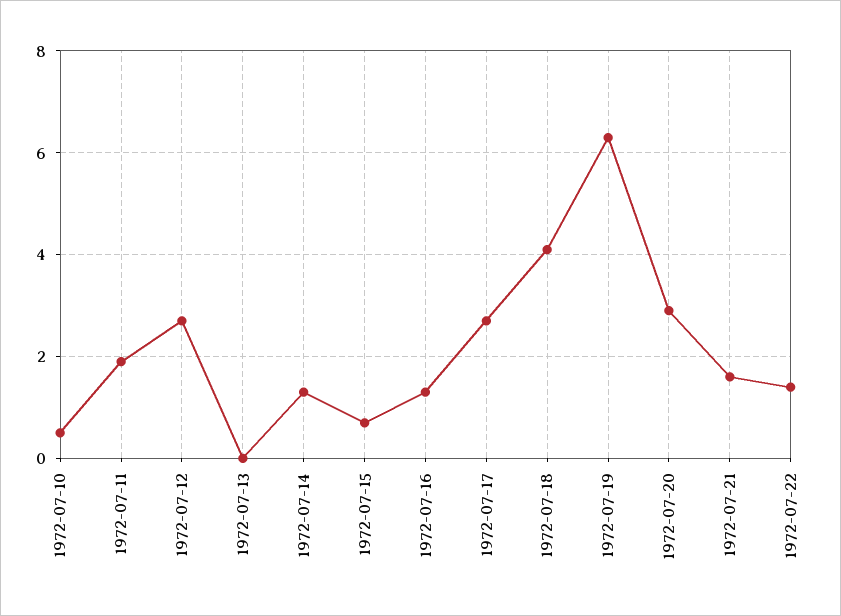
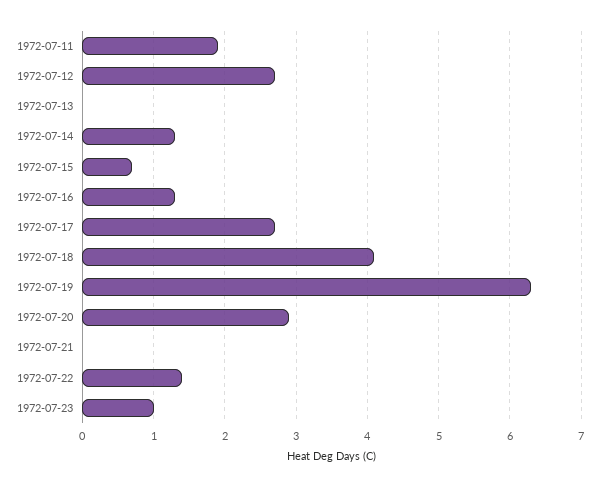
1972-07-10: 0.5 -> none
1972-07-21: 1.5 -> 0
1972-07-23: none -> 1

